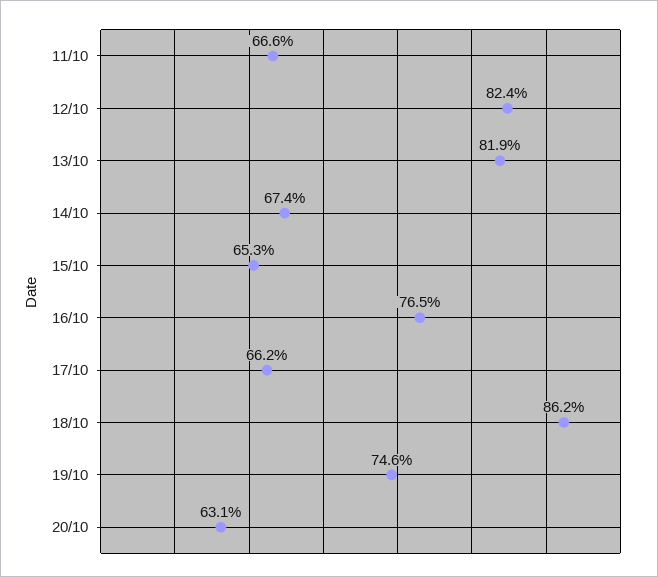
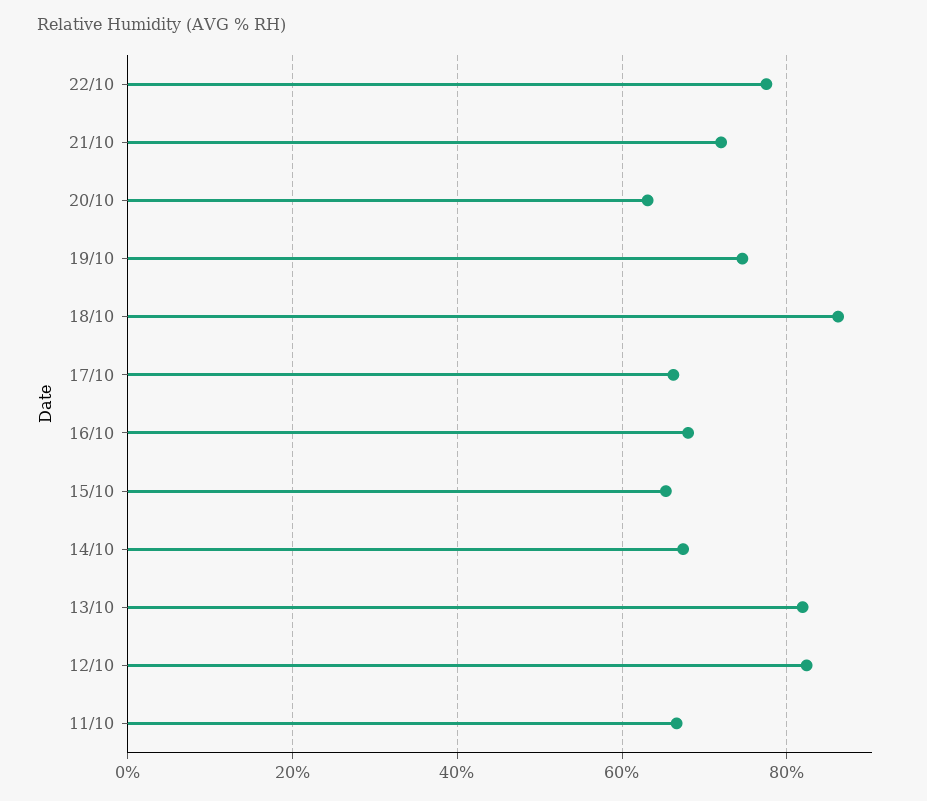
16/10: 76.5 -> 68
22/10: none -> 78
21/10: none -> 72

